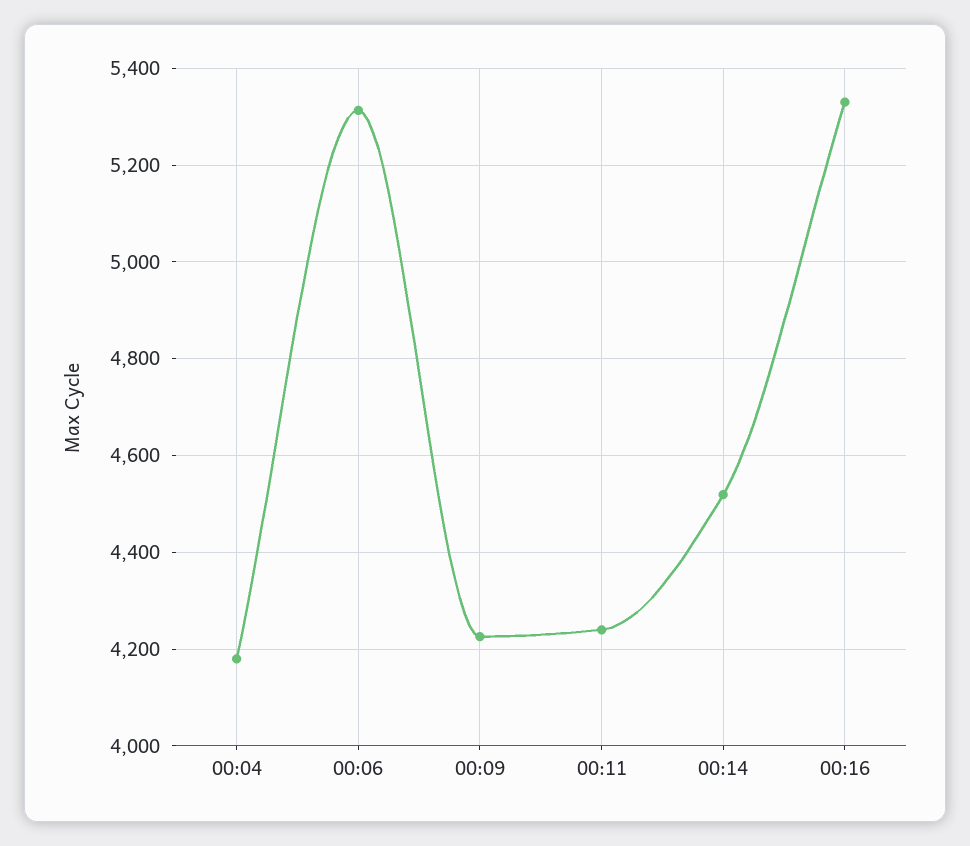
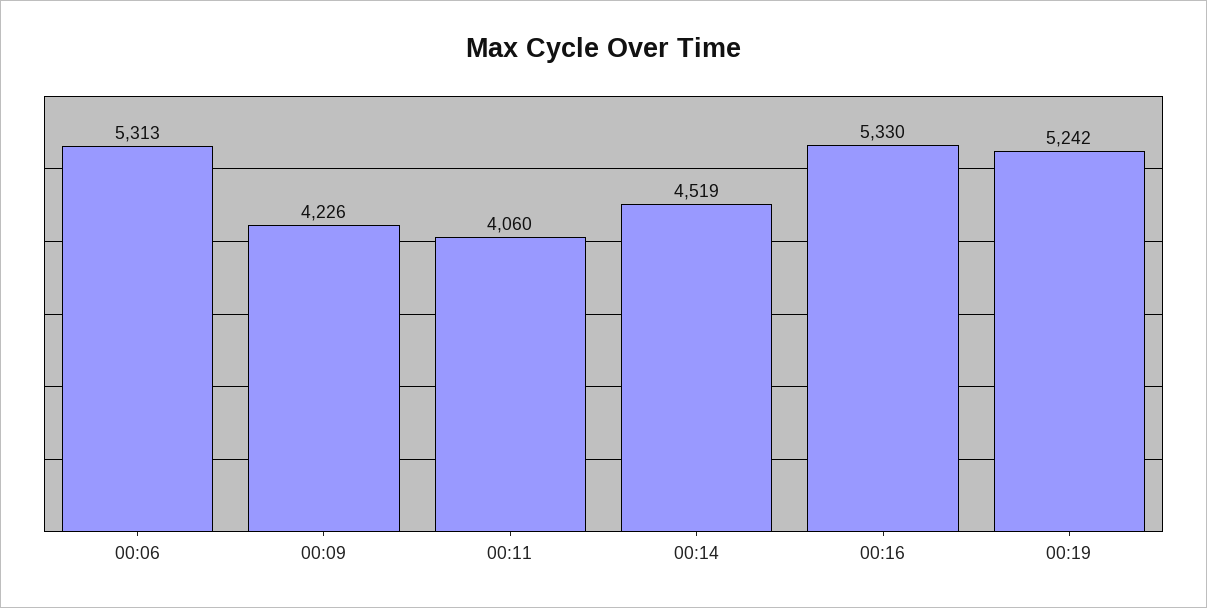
00:04: 4180 -> none
00:11: 4240 -> 4060
00:19: none -> 5242

